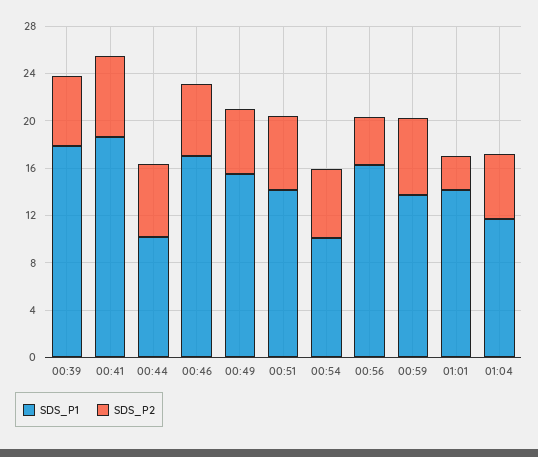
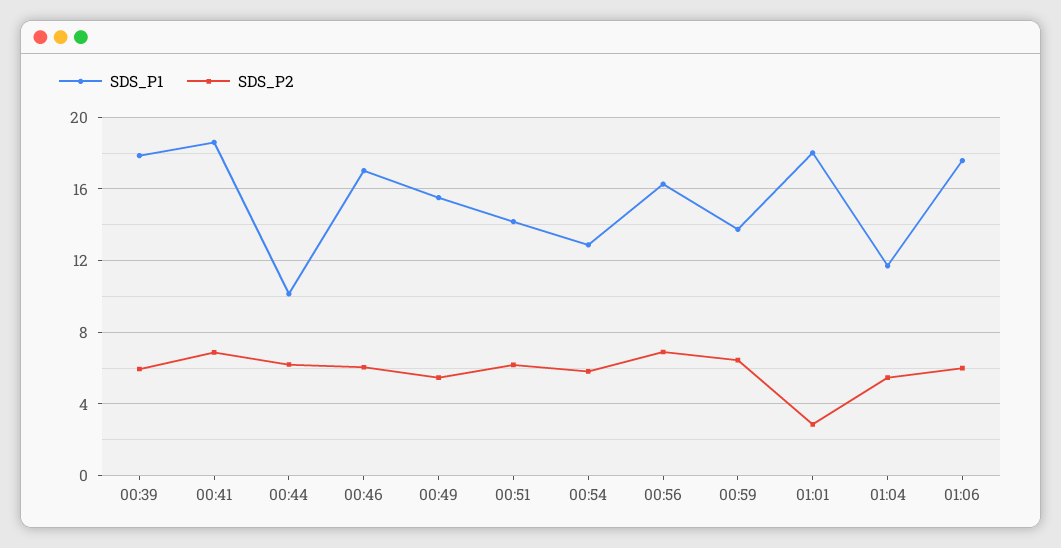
SDS_P1, 00:54: 10 -> 13
SDS_P2, 00:56: 4 -> 7
SDS_P1, 01:01: 14 -> 18
SDS_P1, 01:06: none -> 17.5
SDS_P2, 01:06: none -> 6

